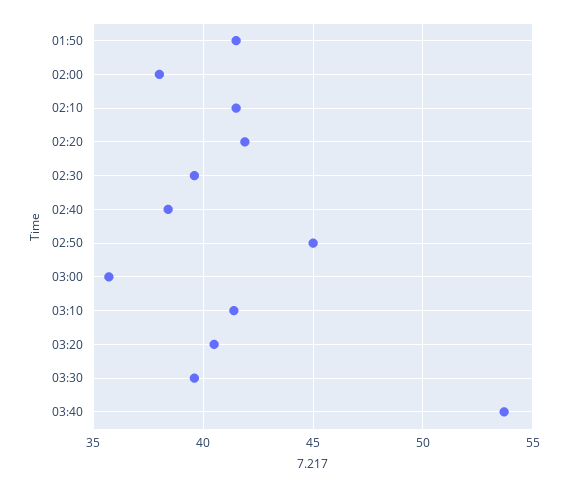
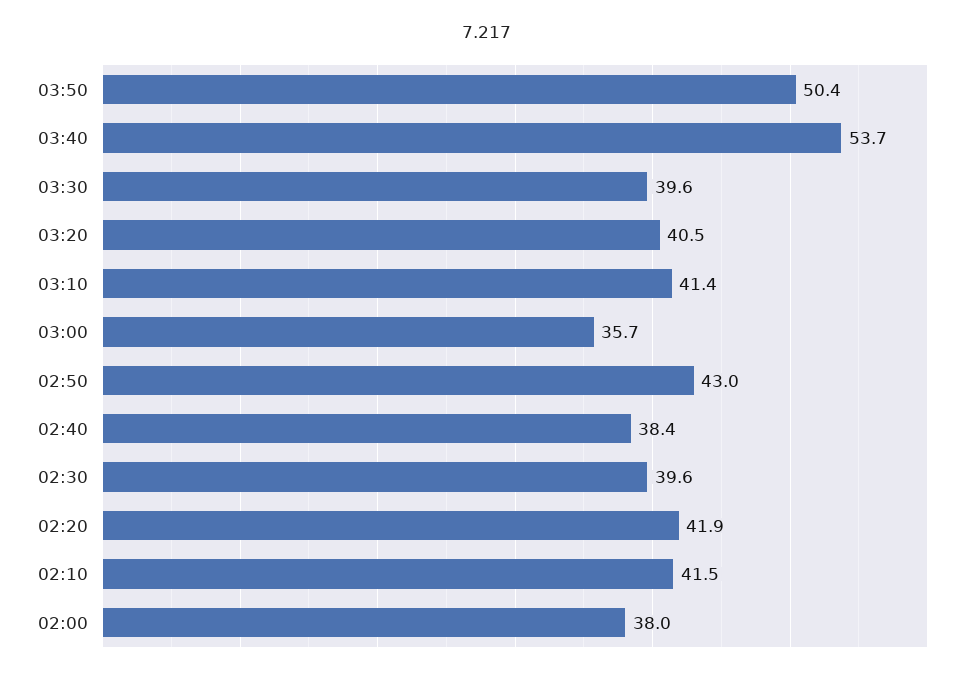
01:50: 41.5 -> none
02:50: 45 -> 43
03:50: none -> 50.4

